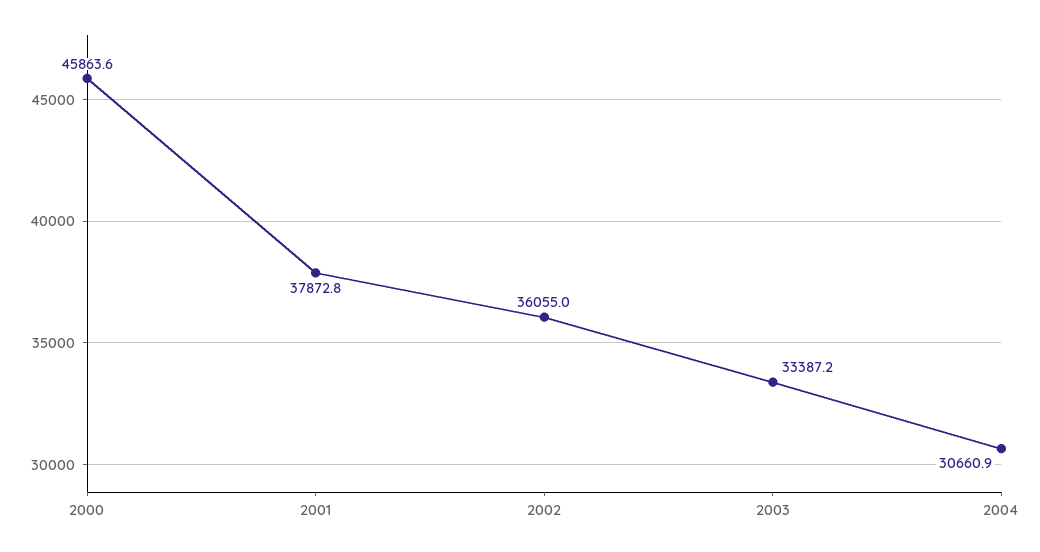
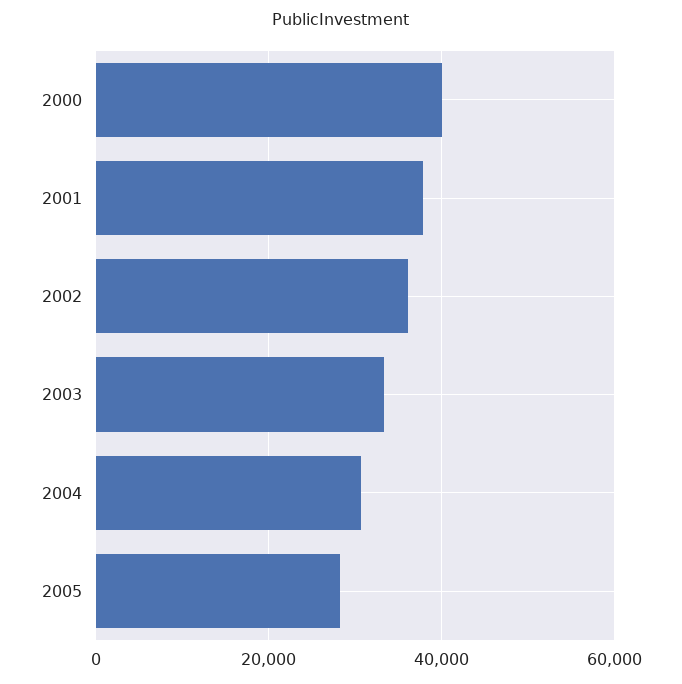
2000: 45863.6 -> 40000
2005: none -> 28000

